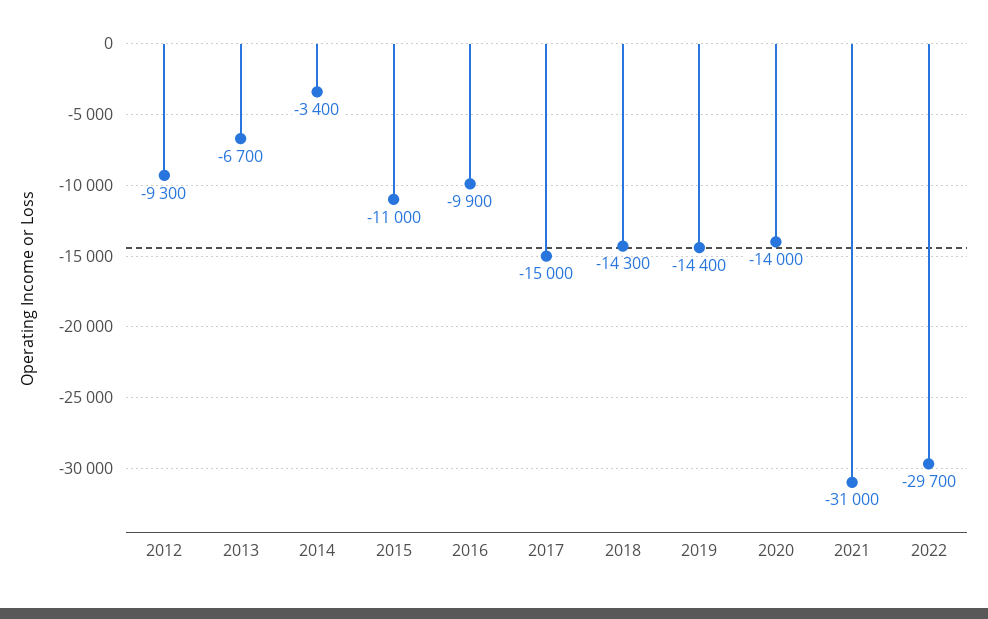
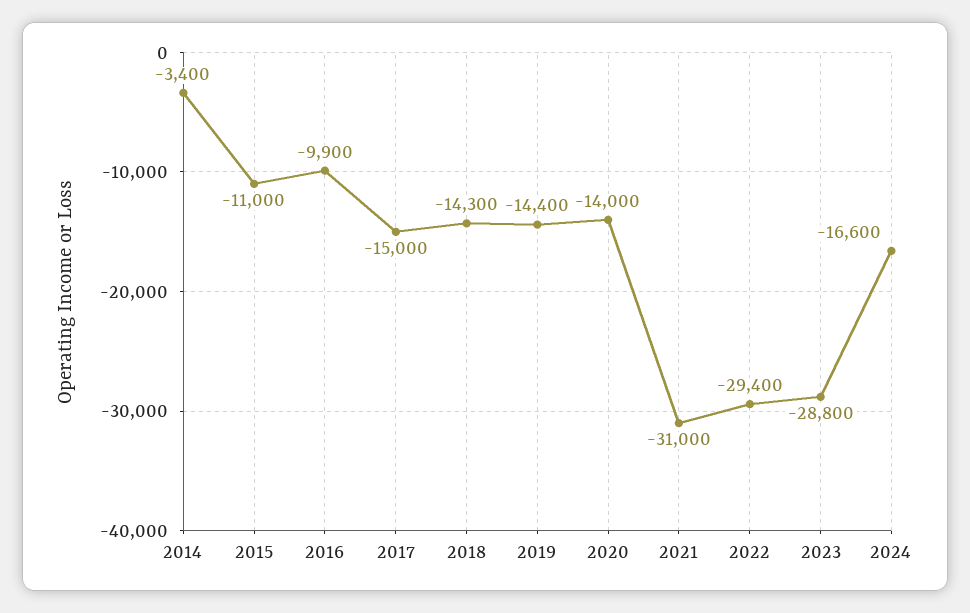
2012: -9300 -> none
2013: -6700 -> none
2022: -29700 -> -29400
2023: none -> -28800
2024: none -> -16600

